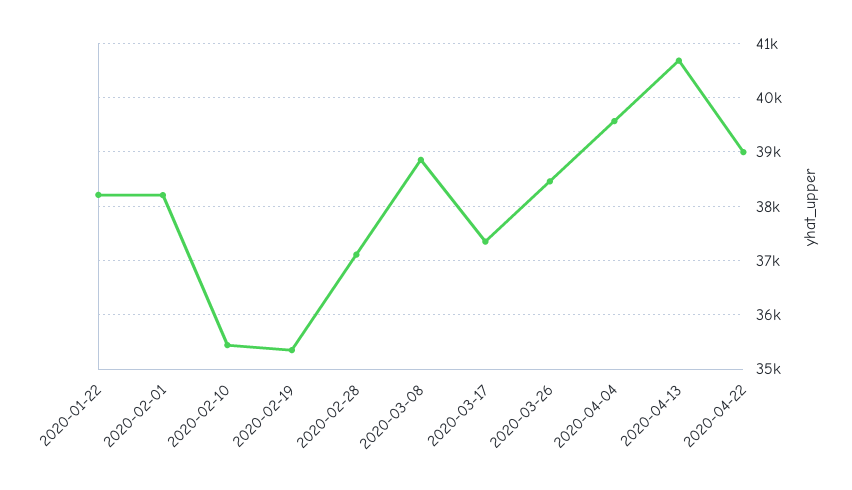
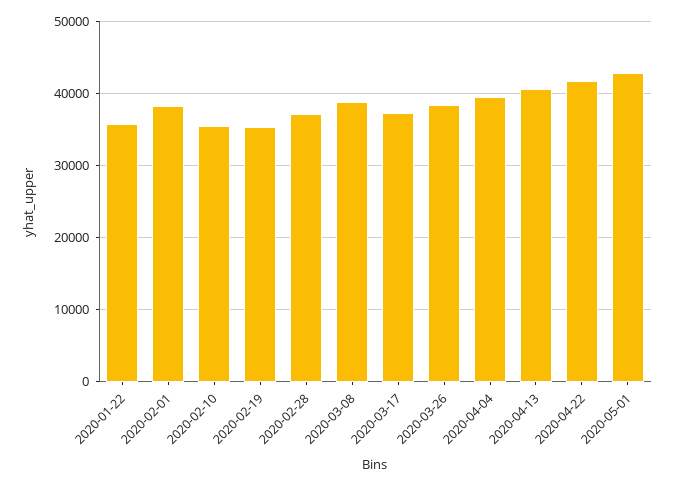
2020-01-22: 38200 -> 36000
2020-04-22: 39000 -> 42000
2020-05-01: none -> 43000

